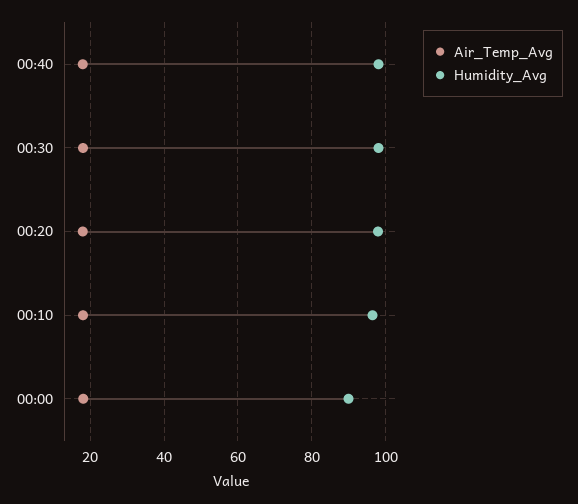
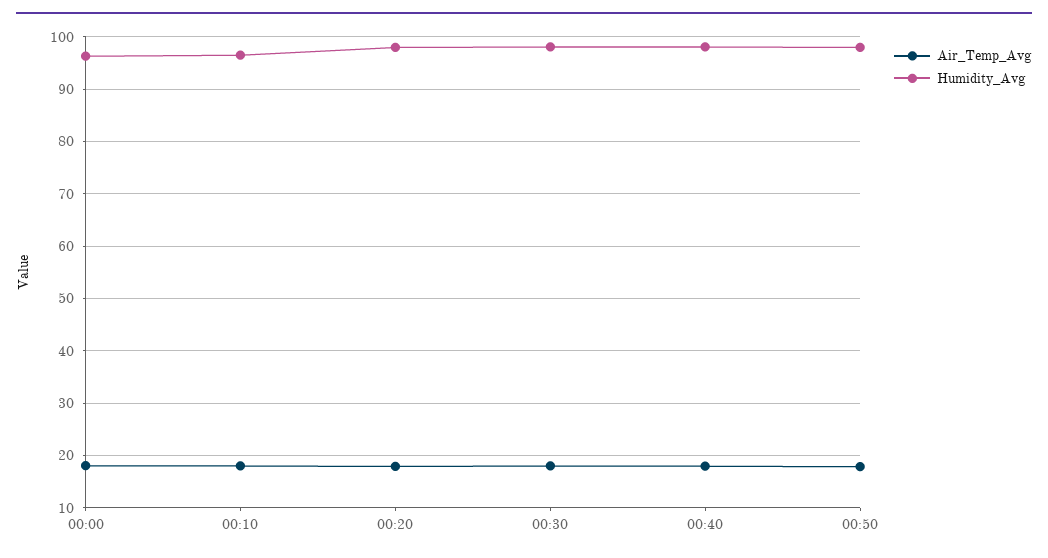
Humidity_Avg, 00:00: 90 -> 96
Air_Temp_Avg, 00:50: none -> 18
Humidity_Avg, 00:50: none -> 98

